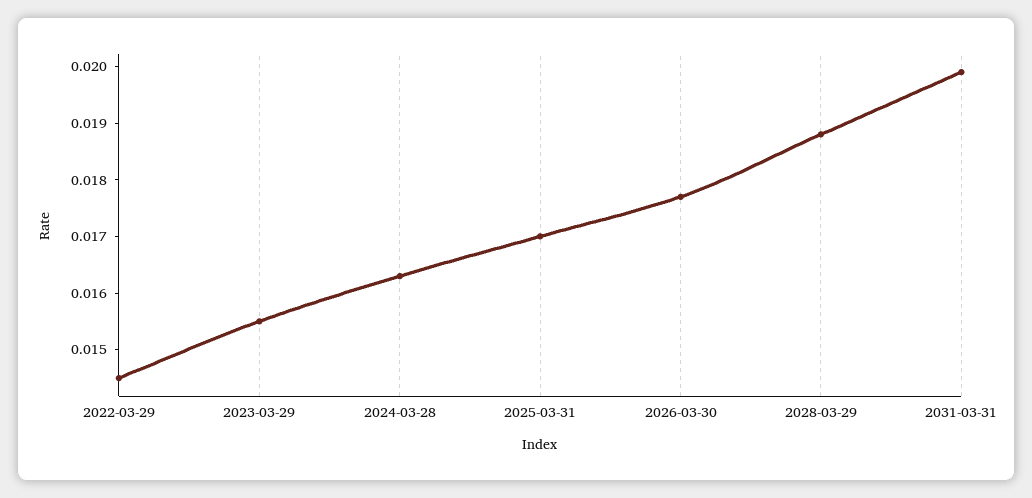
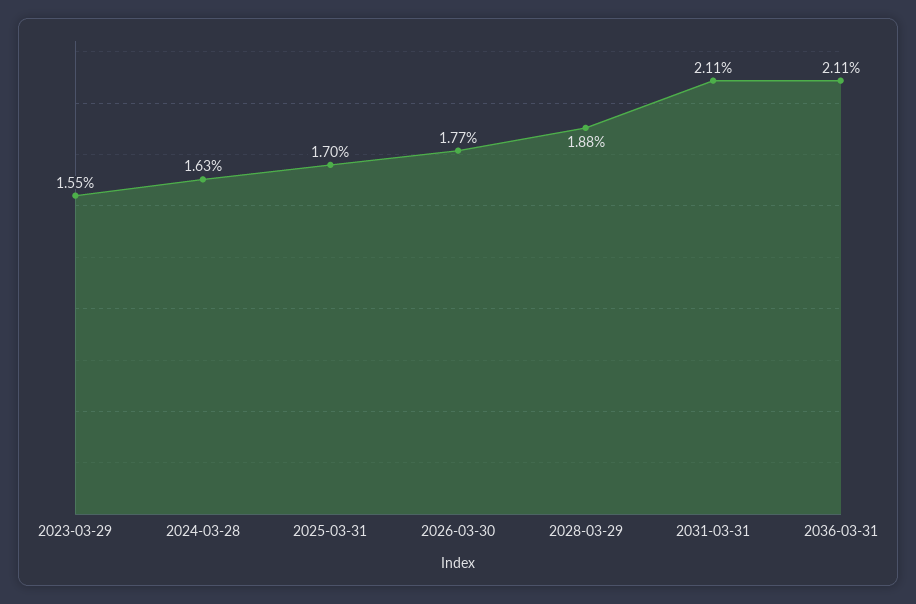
2022-03-29: 0.0145 -> none
2031-03-31: 0.02 -> 0.0211
2036-03-31: none -> 0.0211

